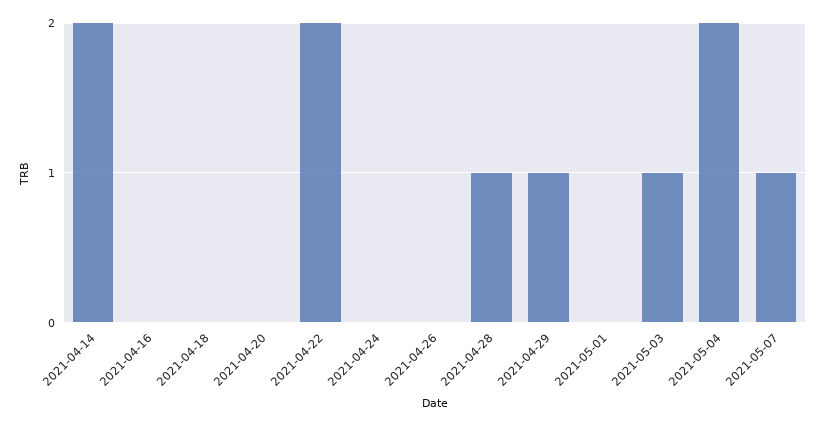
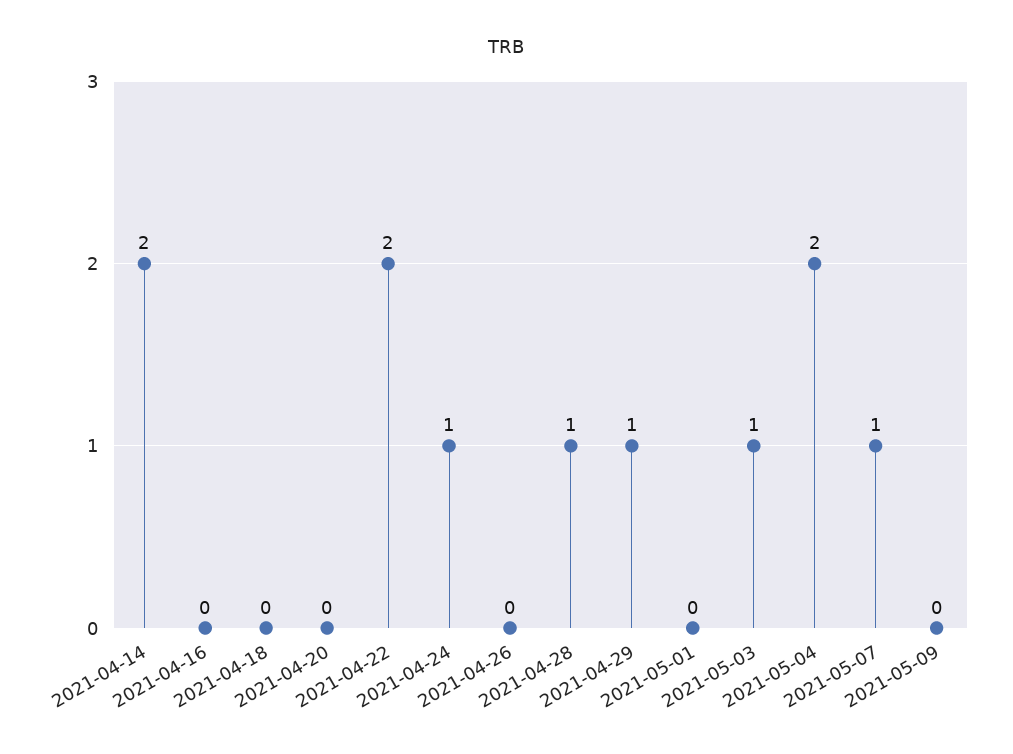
2021-04-24: 0 -> 1
2021-05-09: none -> 0

